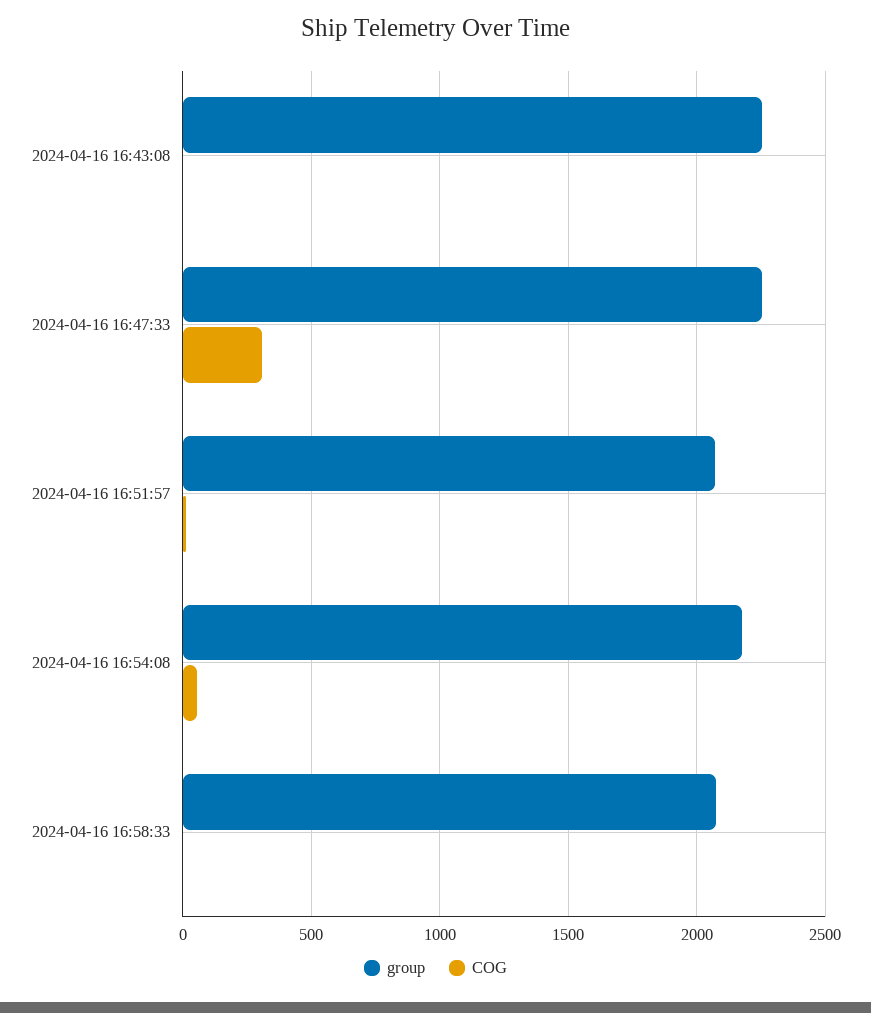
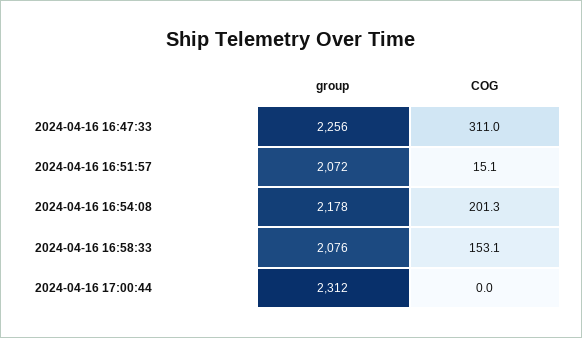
group, 2024-04-16 16:43:08: 2250 -> none
COG, 2024-04-16 16:43:08: 0 -> none
COG, 2024-04-16 16:54:08: 50 -> 201.3
COG, 2024-04-16 16:58:33: 0 -> 153.1
group, 2024-04-16 17:00:44: none -> 2312
COG, 2024-04-16 17:00:44: none -> 0

